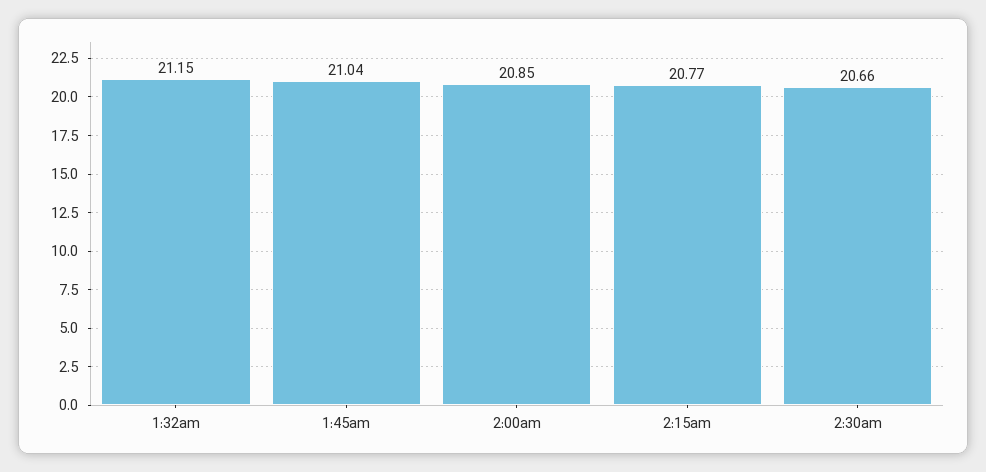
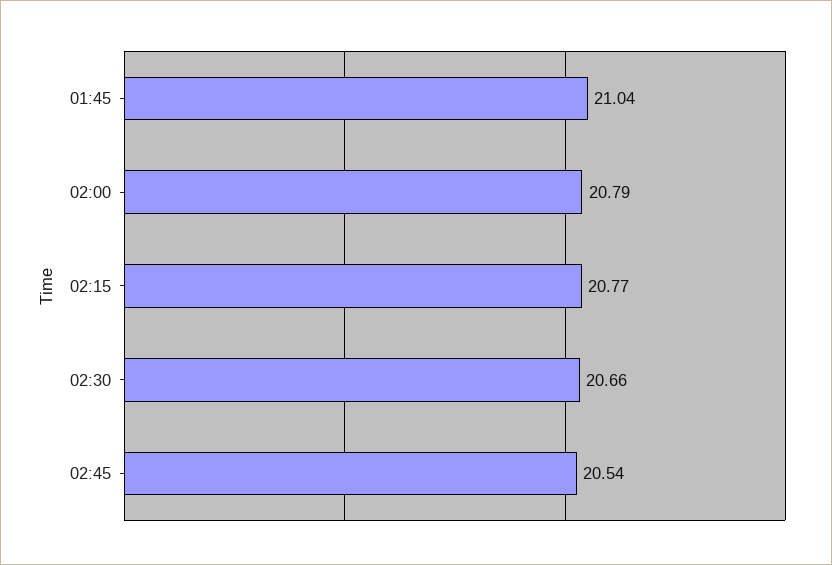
1:32am: 21.15 -> none
2:00am: 20.85 -> 20.79
02:45: none -> 20.54

